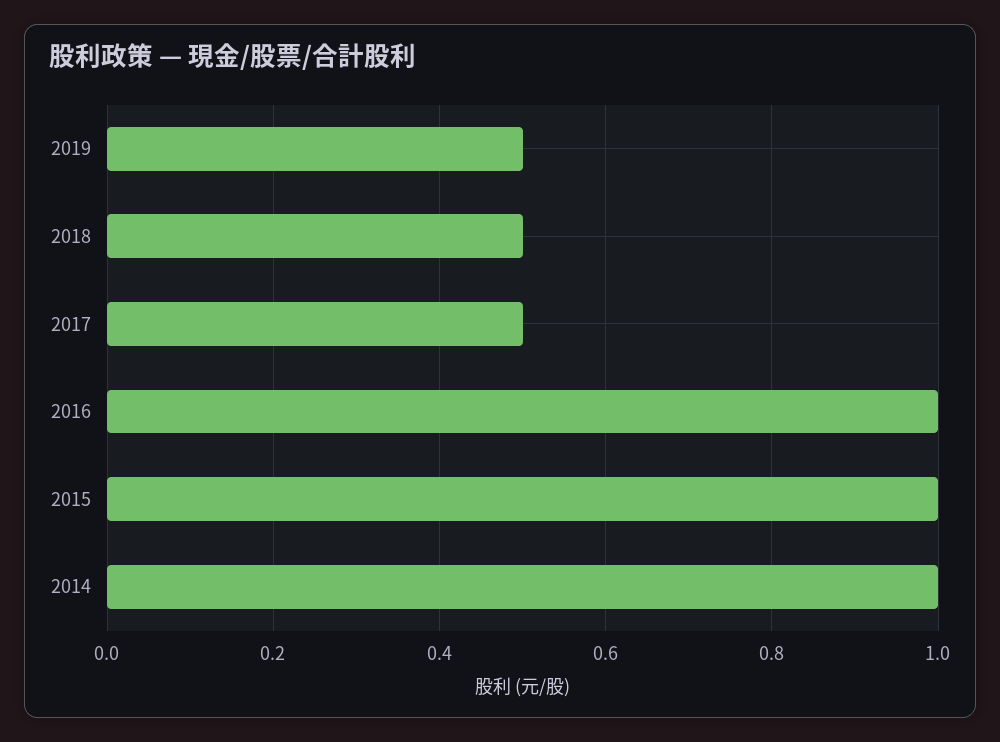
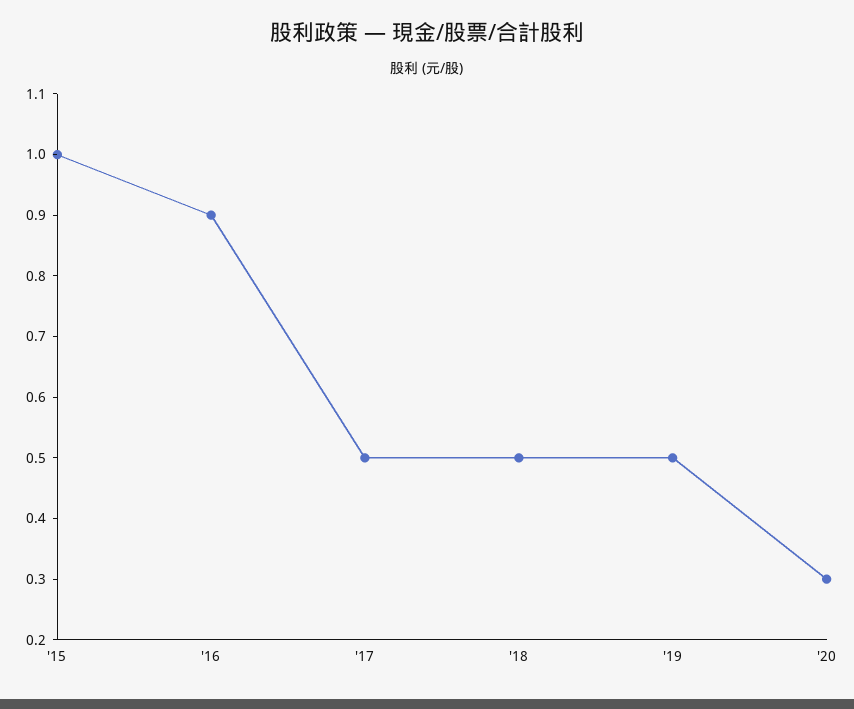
2016: 1 -> 0.9
2014: 1 -> none
'20: none -> 0.3

